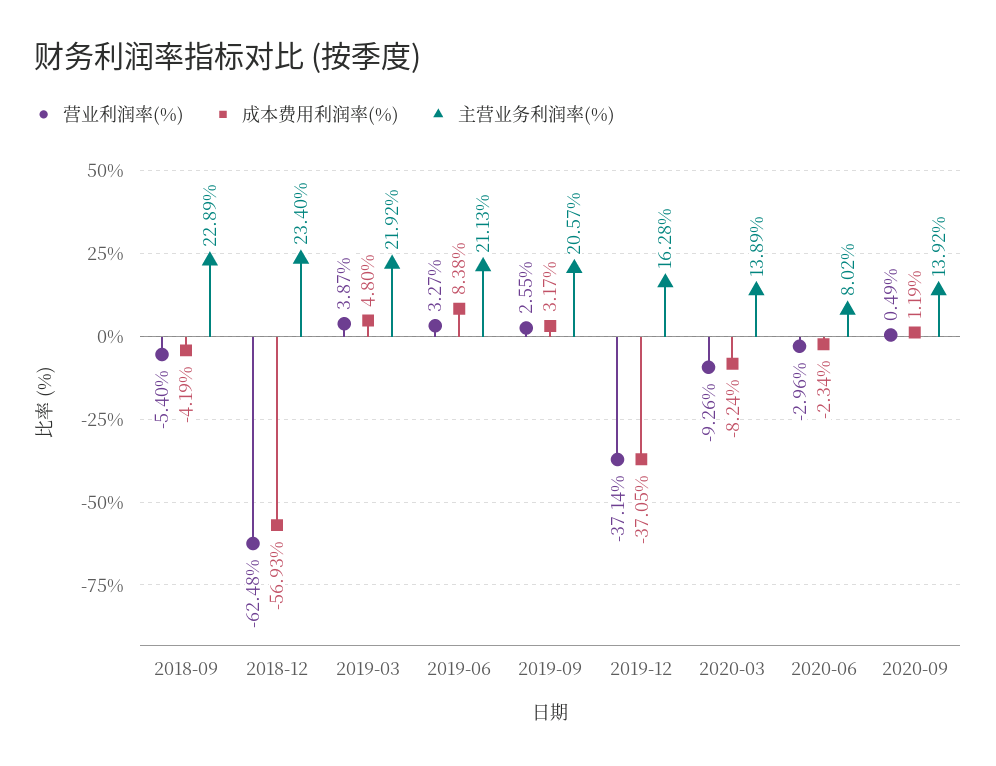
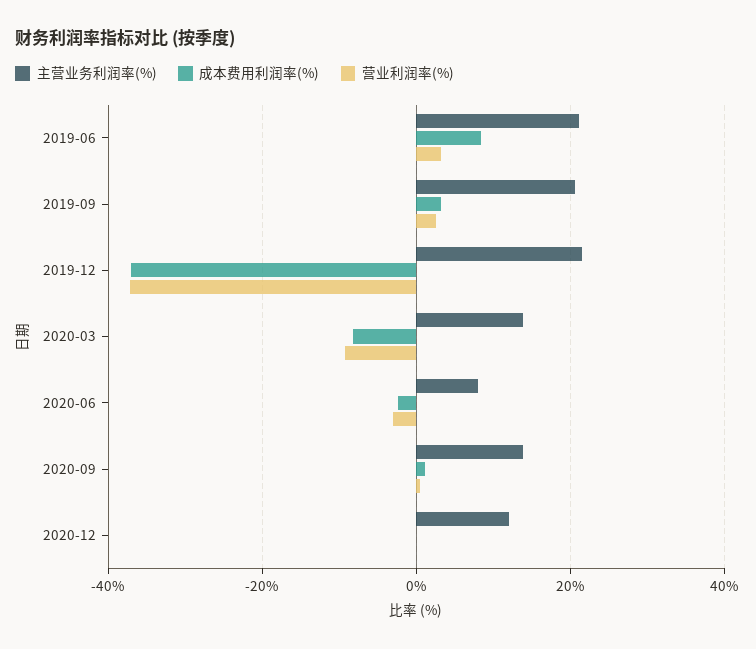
营业利润率(%), 2018-09: -5.4 -> none
成本费用利润率(%), 2018-09: -4.19 -> none
主营业务利润率(%), 2018-09: 22.89 -> none
营业利润率(%), 2018-12: -62.48 -> none
成本费用利润率(%), 2018-12: -56.93 -> none
主营业务利润率(%), 2018-12: 23.4 -> none
营业利润率(%), 2019-03: 3.87 -> none
成本费用利润率(%), 2019-03: 4.8 -> none
主营业务利润率(%), 2019-03: 21.92 -> none
主营业务利润率(%), 2019-12: 16.28 -> 22
主营业务利润率(%), 2020-12: none -> 12
成本费用利润率(%), 2020-12: none -> 0
营业利润率(%), 2020-12: none -> 0

